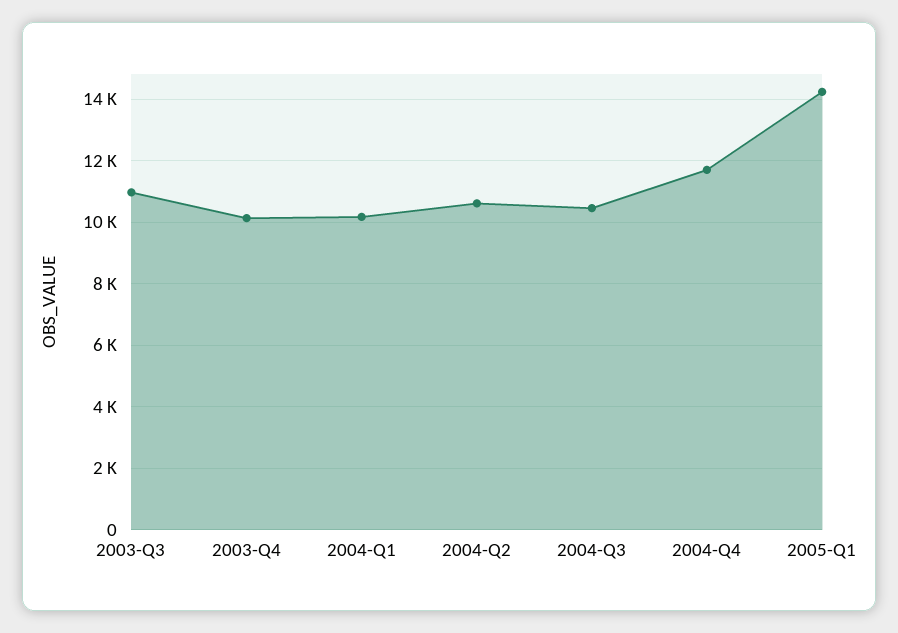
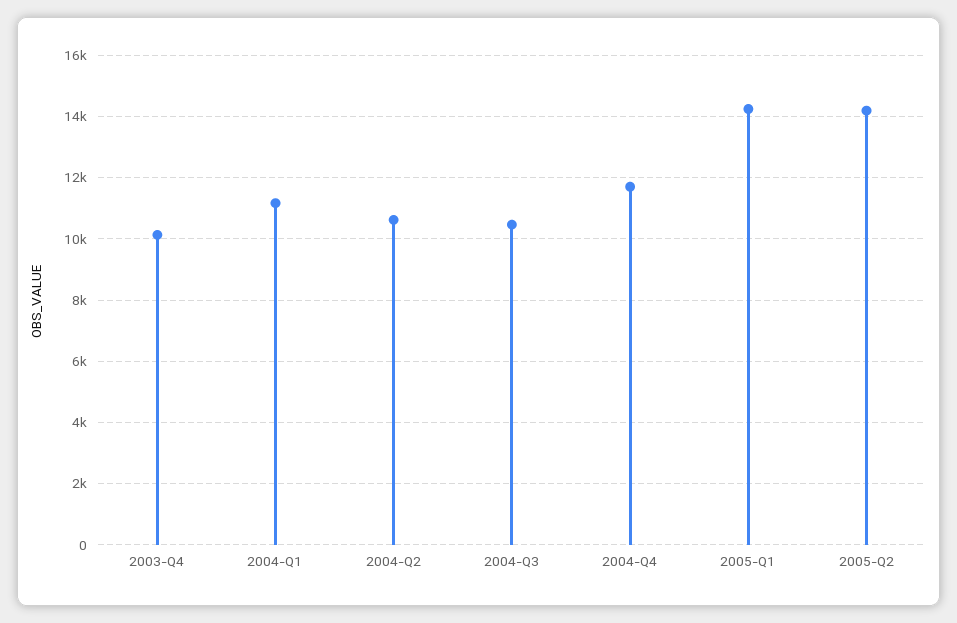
2003-Q3: 11000 -> none
2004-Q1: 10200 -> 11200
2005-Q2: none -> 14200

